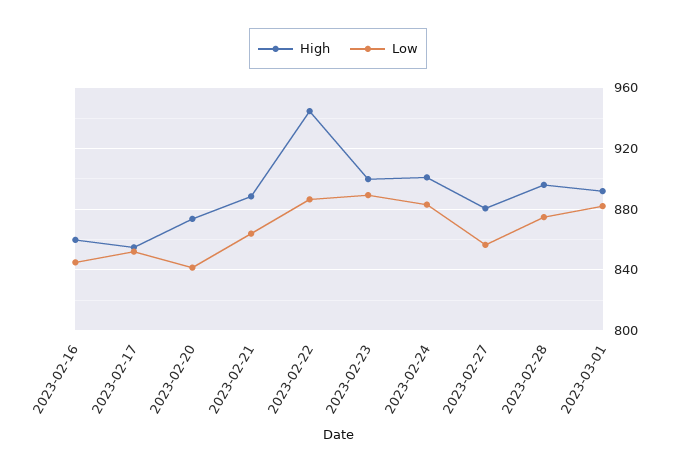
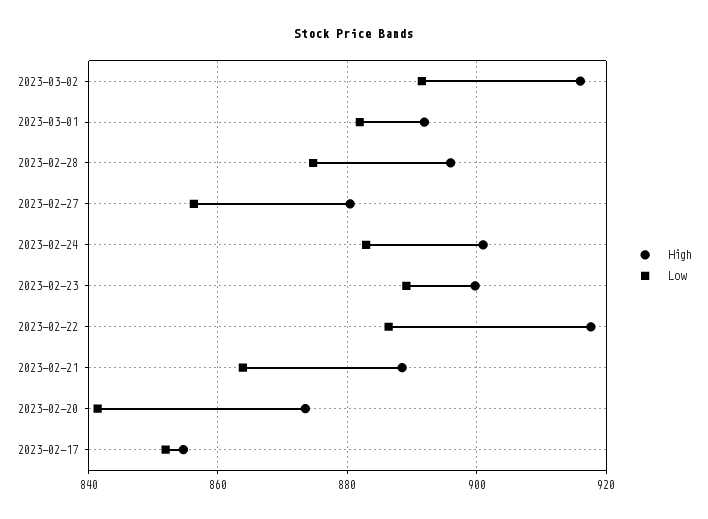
High, 2023-02-16: 860 -> none
Low, 2023-02-16: 845 -> none
High, 2023-02-22: 945 -> 918
High, 2023-03-02: none -> 916
Low, 2023-03-02: none -> 892

